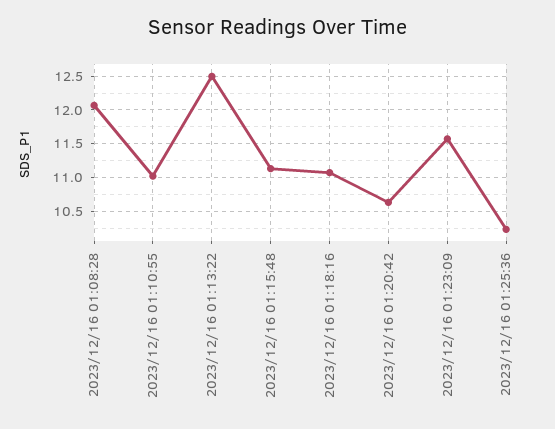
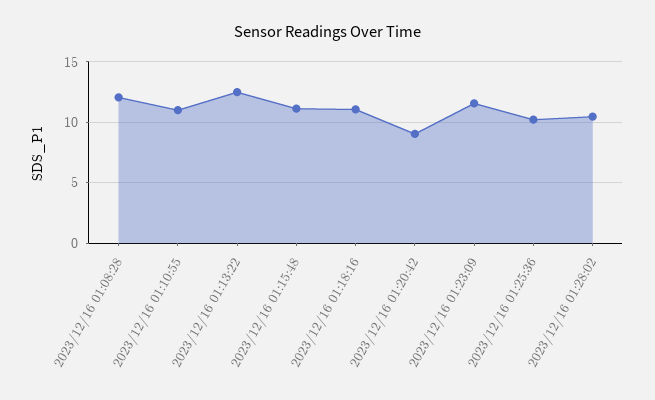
2023/12/16 01:20:42: 10.6 -> 9
2023/12/16 01:28:02: none -> 10.5

